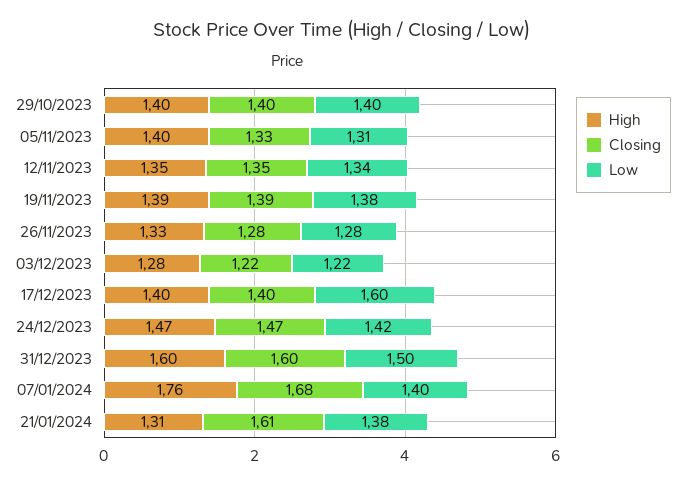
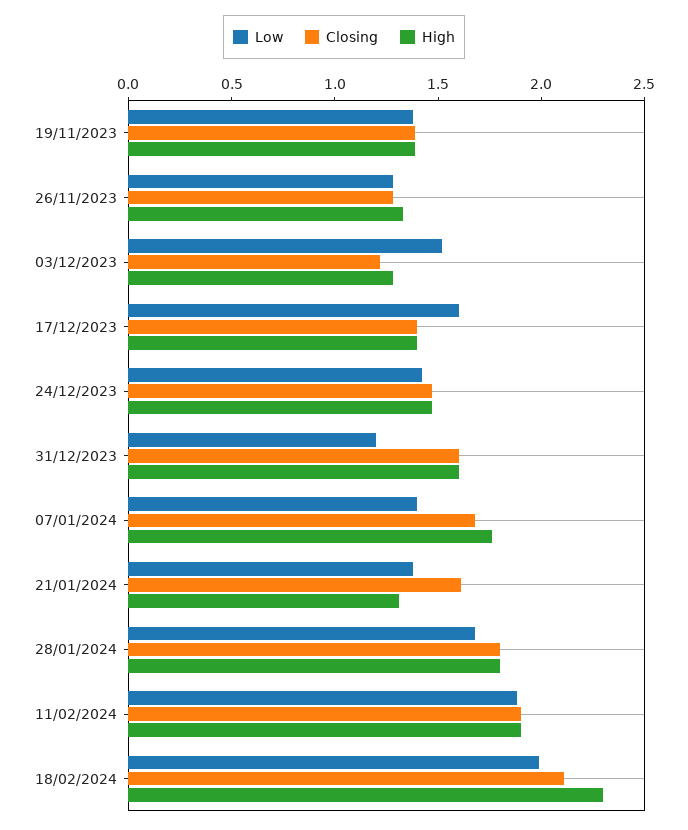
High, 29/10/2023: 1.4 -> none
Closing, 29/10/2023: 1.4 -> none
Low, 29/10/2023: 1.4 -> none
High, 05/11/2023: 1.4 -> none
Closing, 05/11/2023: 1.33 -> none
Low, 05/11/2023: 1.31 -> none
High, 12/11/2023: 1.35 -> none
Closing, 12/11/2023: 1.35 -> none
Low, 12/11/2023: 1.34 -> none
Low, 03/12/2023: 1.22 -> 1.5
Low, 31/12/2023: 1.5 -> 1.2
Low, 28/01/2024: none -> 1.7
Closing, 28/01/2024: none -> 1.8
High, 28/01/2024: none -> 1.8
Low, 11/02/2024: none -> 1.9
Closing, 11/02/2024: none -> 1.9
High, 11/02/2024: none -> 1.9
Low, 18/02/2024: none -> 2
Closing, 18/02/2024: none -> 2.1
High, 18/02/2024: none -> 2.3

